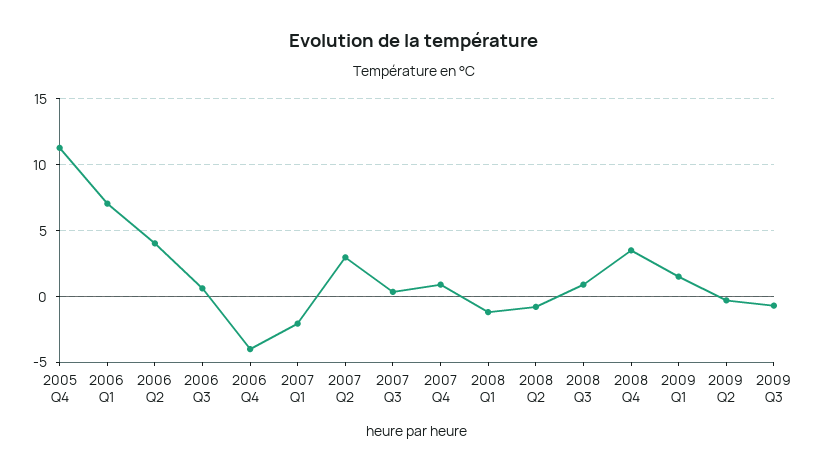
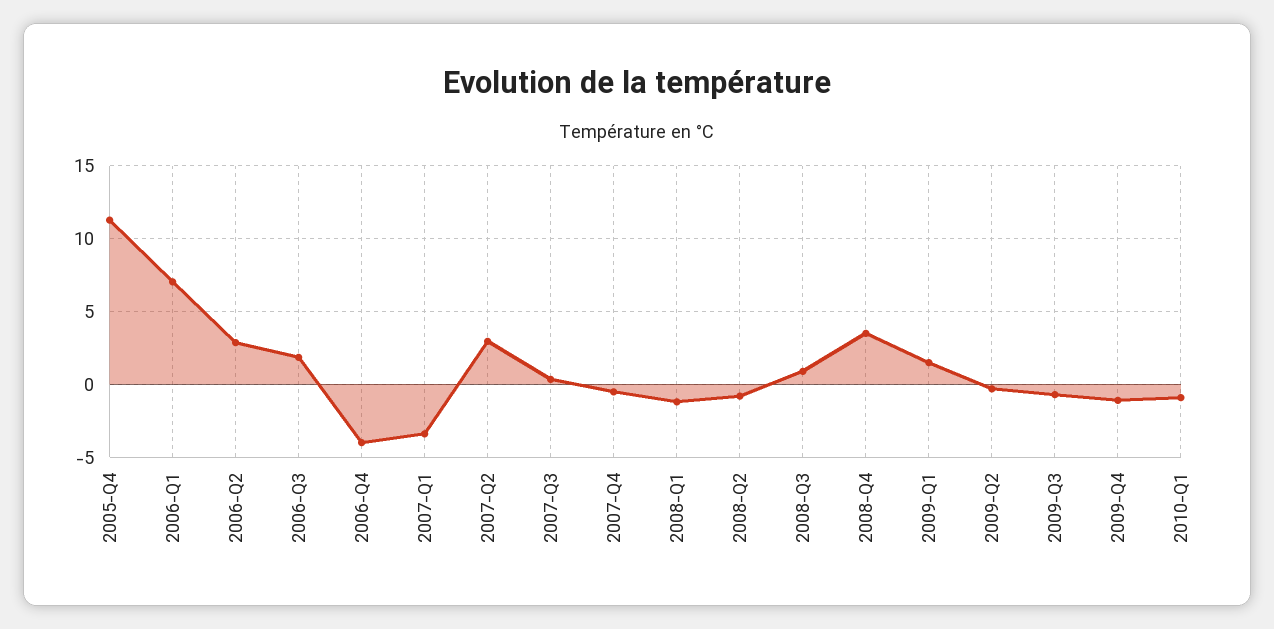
2006 Q2: 4 -> 3
2006 Q3: 0.5 -> 2
2007 Q1: -2 -> -3.5
2007 Q4: 1 -> -0.5
2009-Q4: none -> -1
2010-Q1: none -> -1

